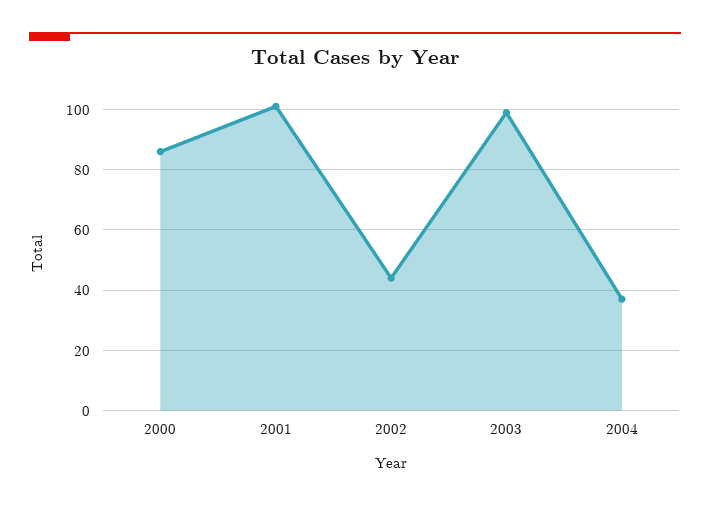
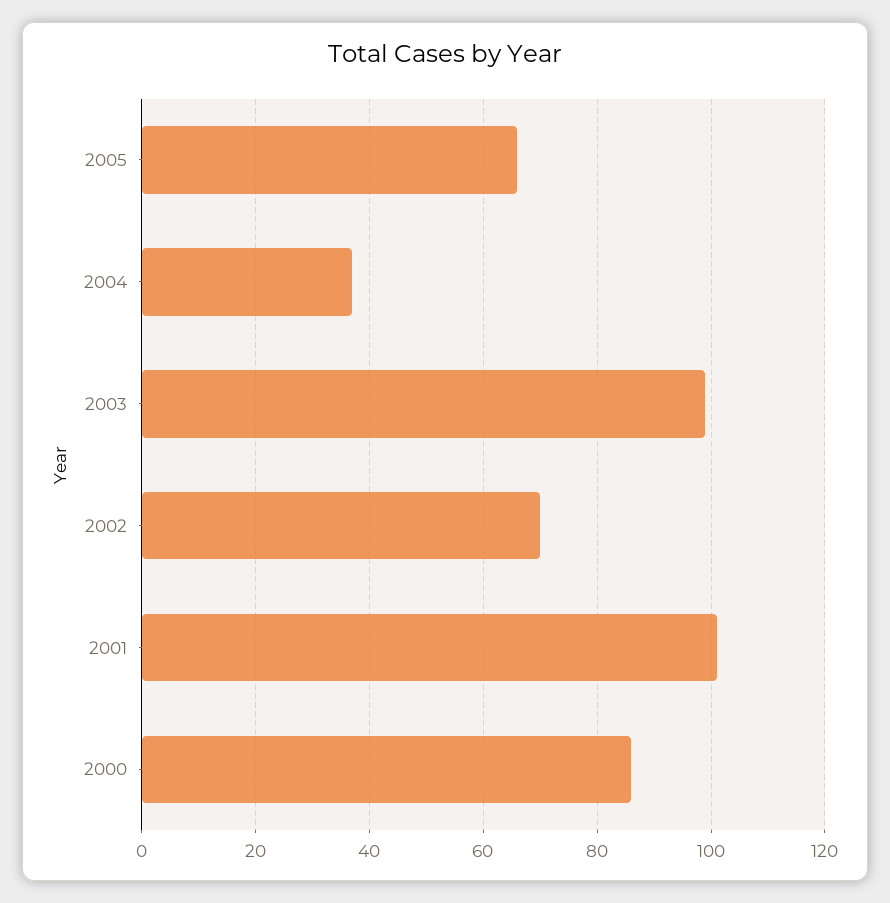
2002: 45 -> 70
2005: none -> 65

